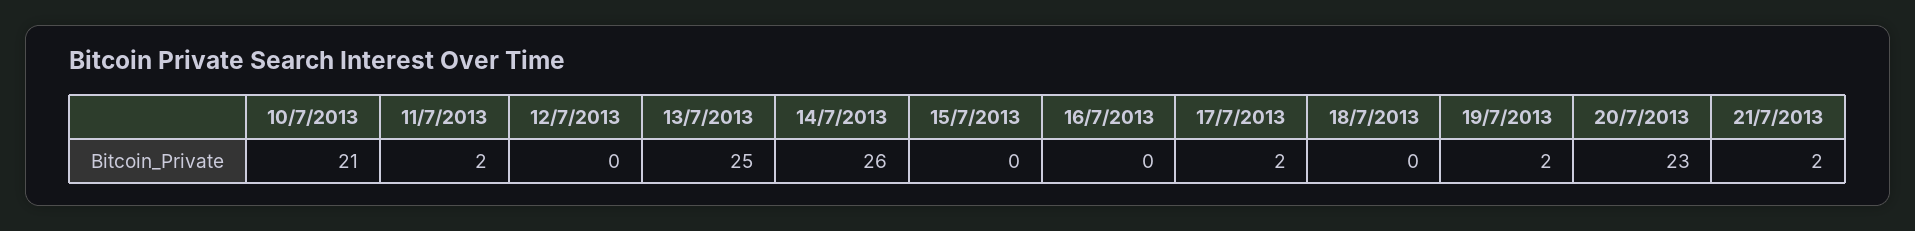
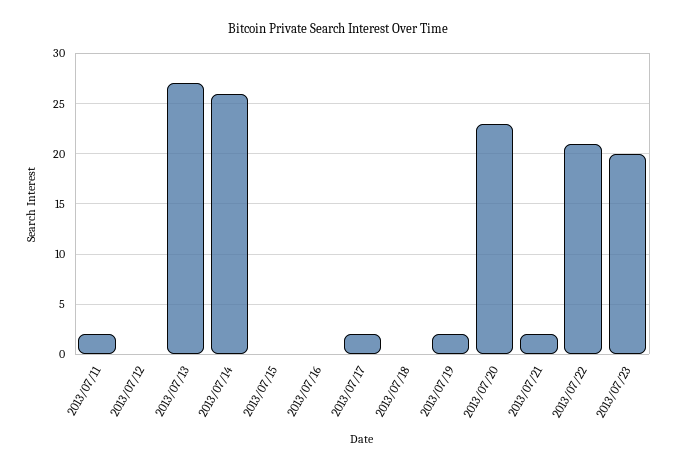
10/7/2013: 21 -> none
13/7/2013: 25 -> 27
2013/07/22: none -> 21
2013/07/23: none -> 20

